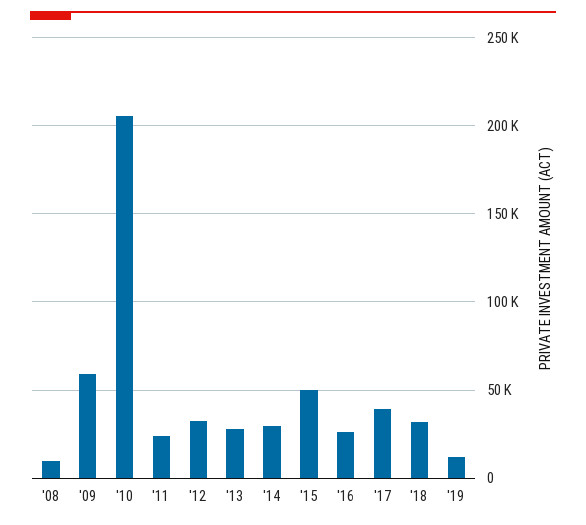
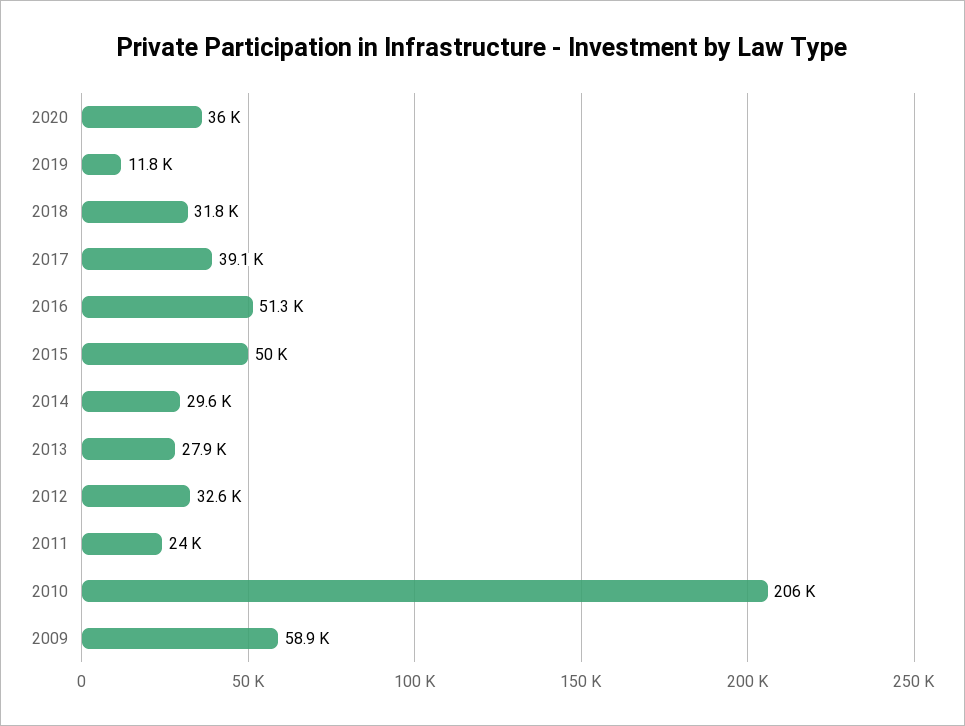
'08: 10000 -> none
'16: 25000 -> 51300
2020: none -> 36000

